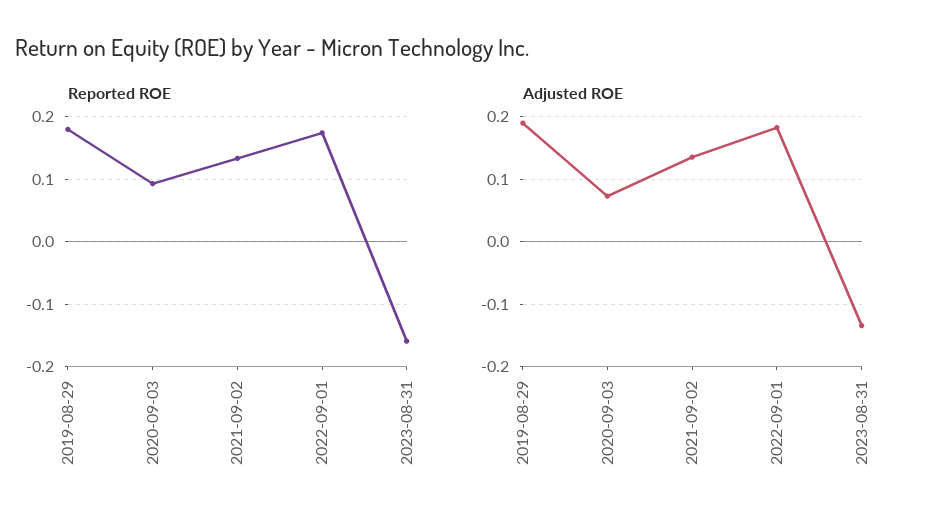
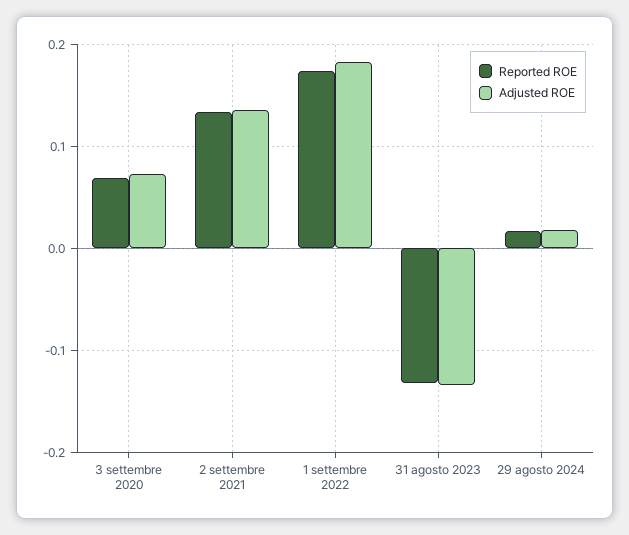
Reported ROE, 2019-08-29: 0.18 -> none
Reported ROE, 2020-09-03: 0.09 -> 0.07
Reported ROE, 2023-08-31: -0.16 -> -0.13
Adjusted ROE, 2019-08-29: 0.19 -> none
Reported ROE, 29 agosto 2024: none -> 0.02
Adjusted ROE, 29 agosto 2024: none -> 0.02

